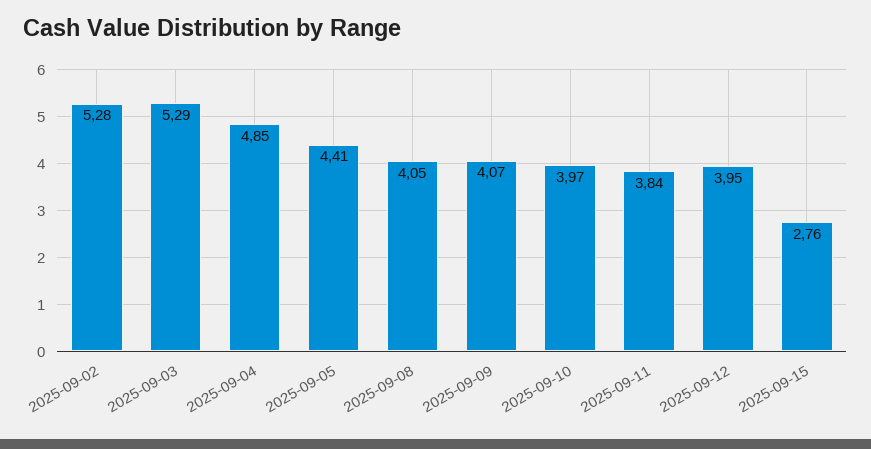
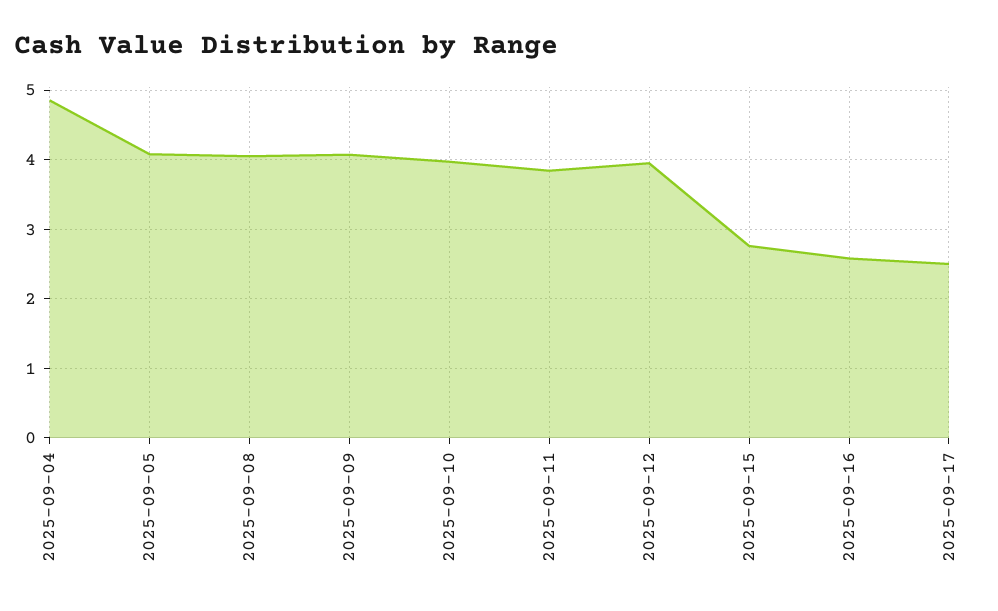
2025-09-02: 5.28 -> none
2025-09-03: 5.29 -> none
2025-09-05: 4.41 -> 4.1
2025-09-16: none -> 2.6
2025-09-17: none -> 2.5

